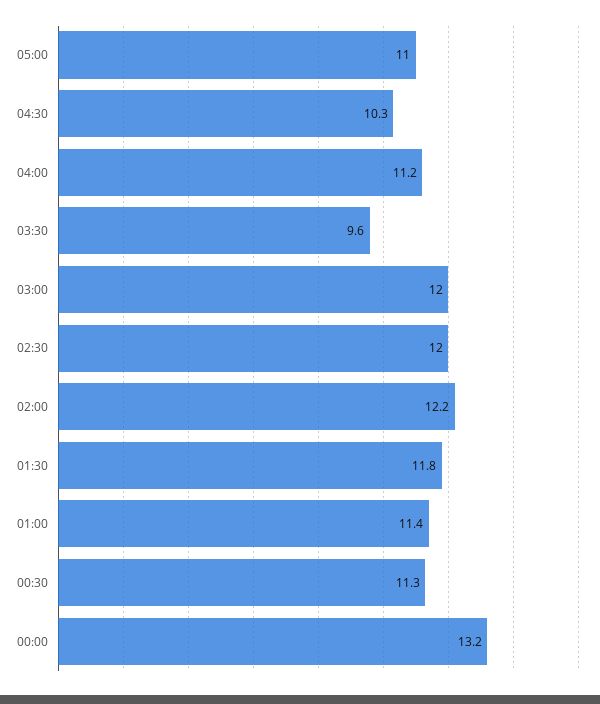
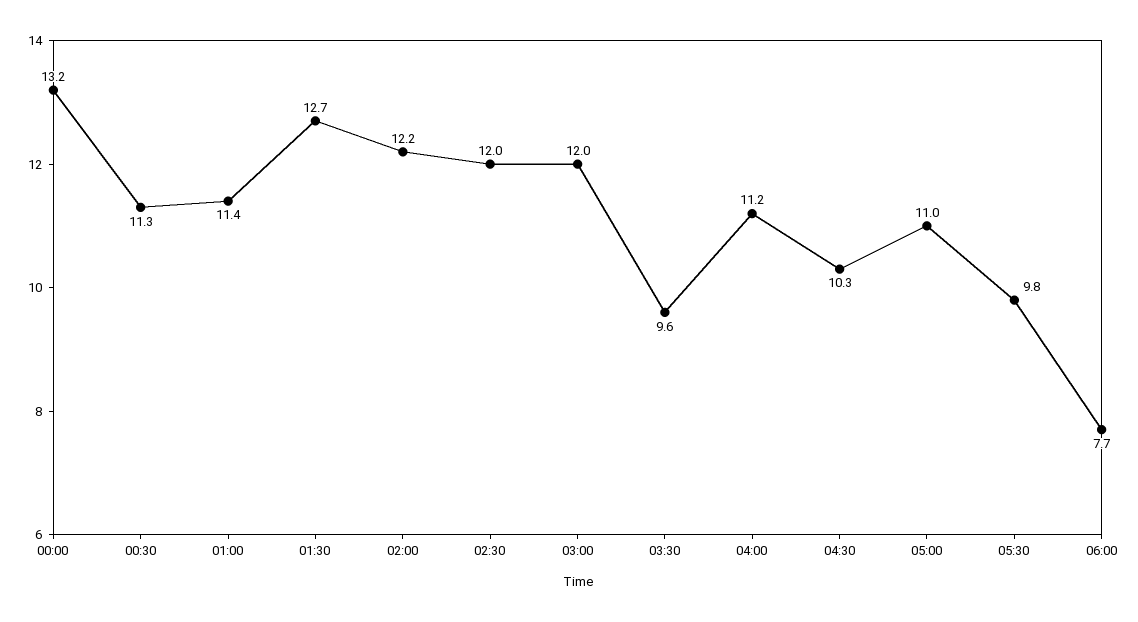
01:30: 11.8 -> 12.7
05:30: none -> 9.8
06:00: none -> 7.7

